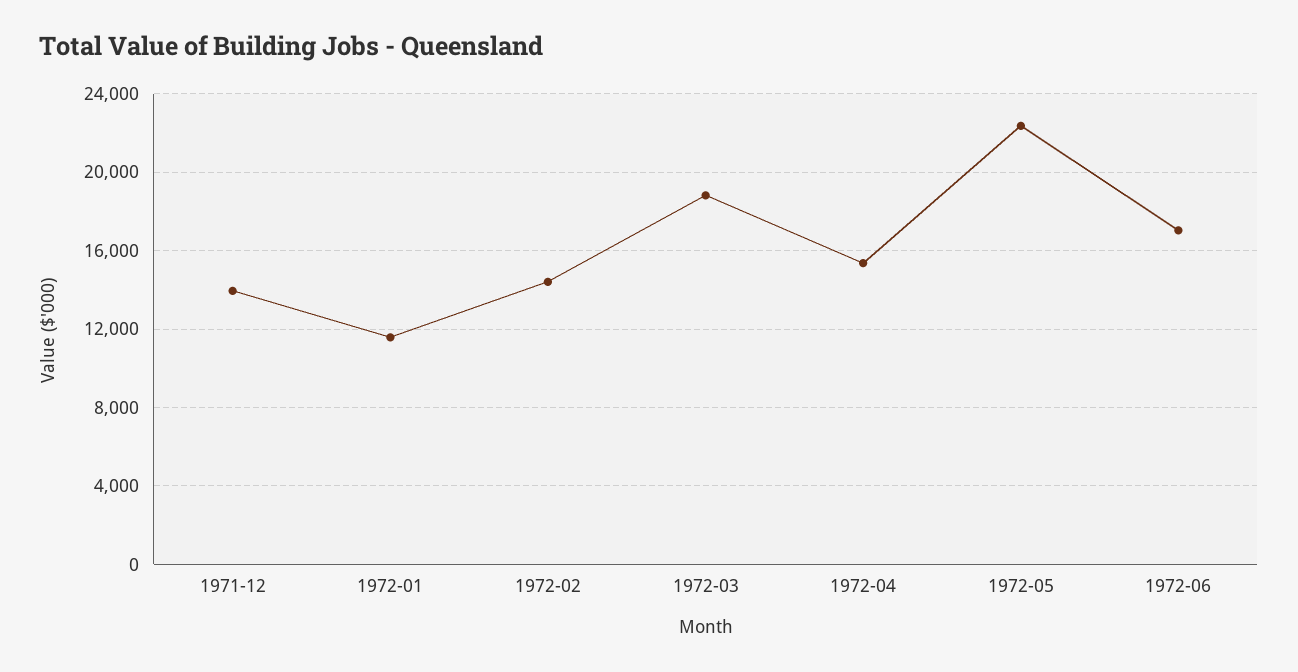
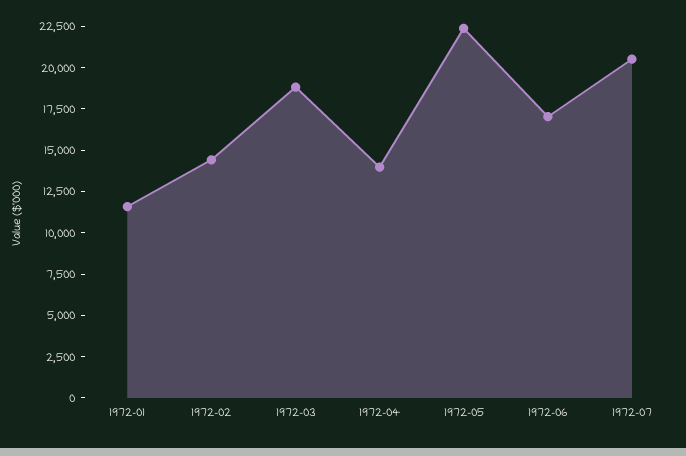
1971-12: 14000 -> none
1972-04: 15500 -> 14000
1972-07: none -> 20500

